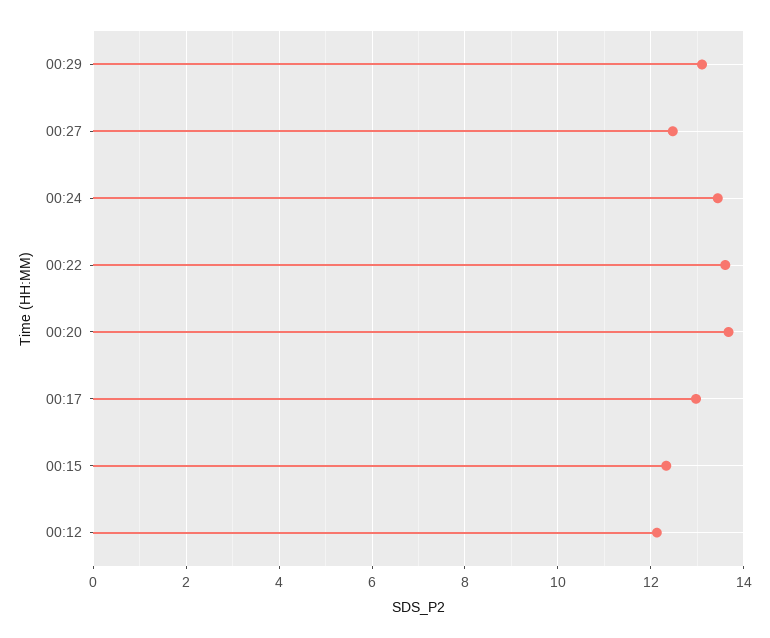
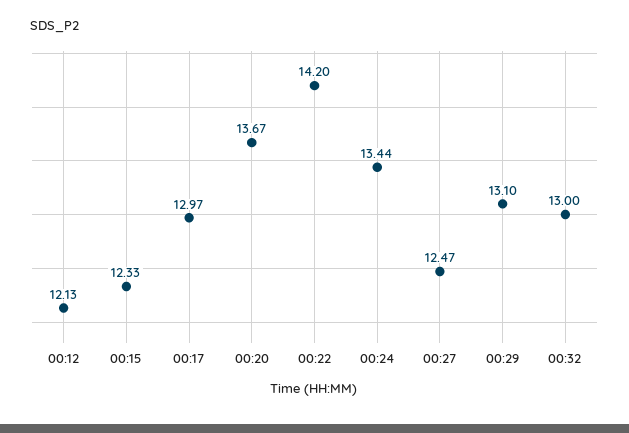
00:22: 13.6 -> 14.2
00:32: none -> 13

